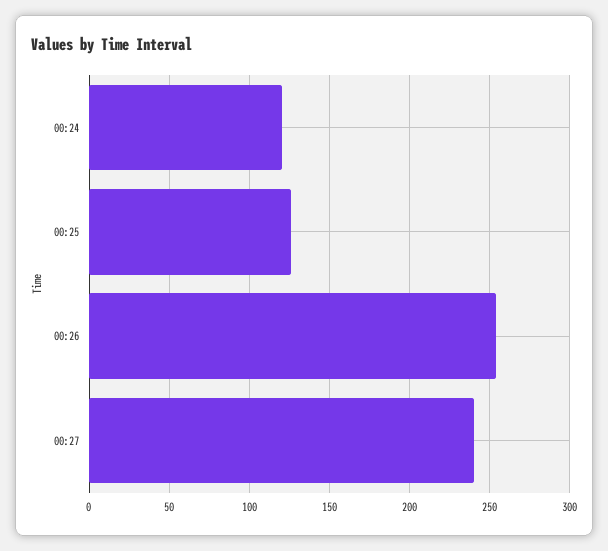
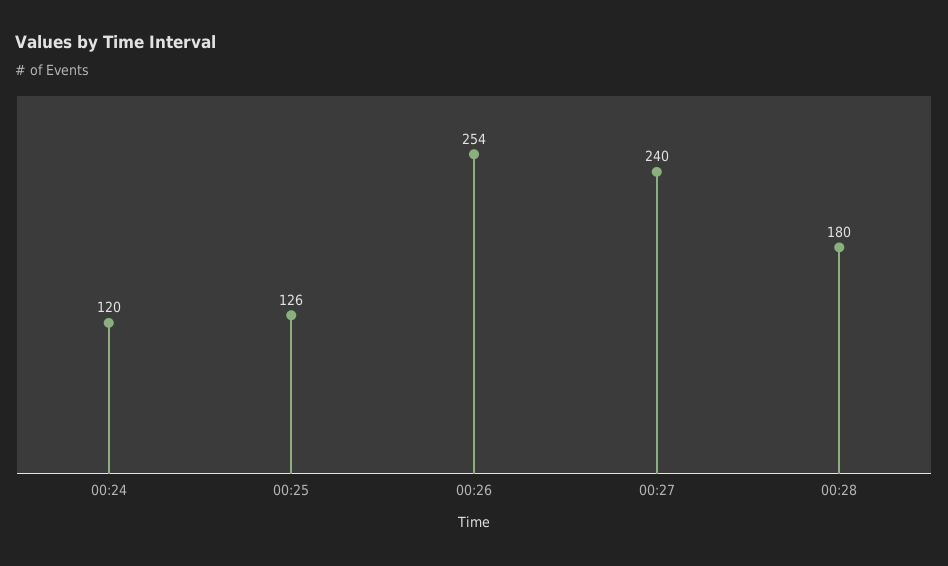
00:28: none -> 180

